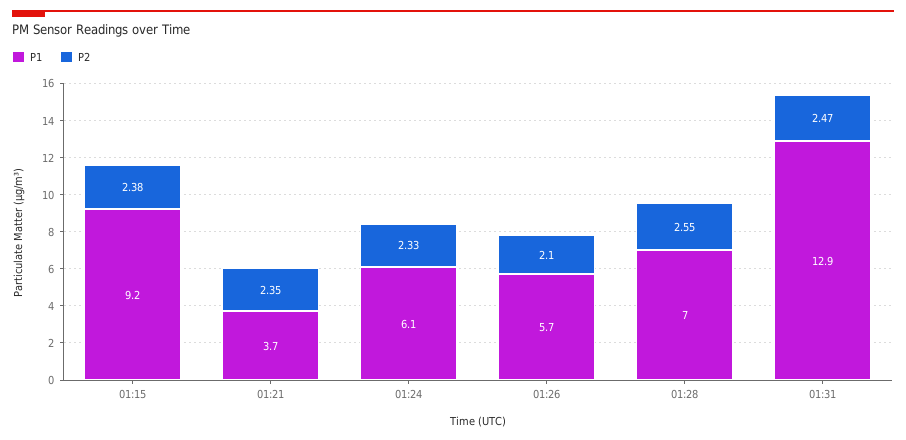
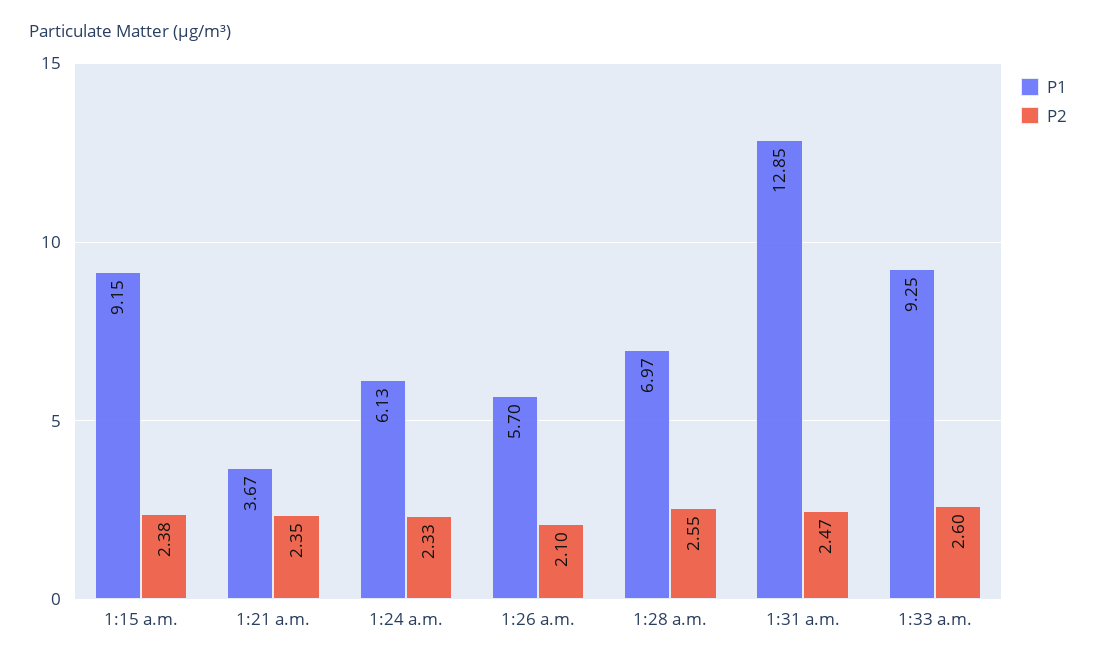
P1, 1:33 a.m.: none -> 9.25
P2, 1:33 a.m.: none -> 2.6

